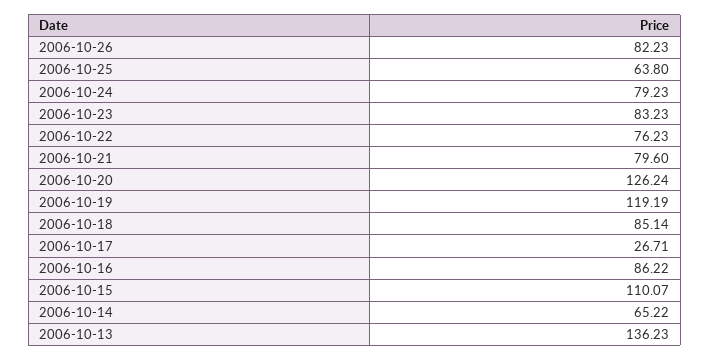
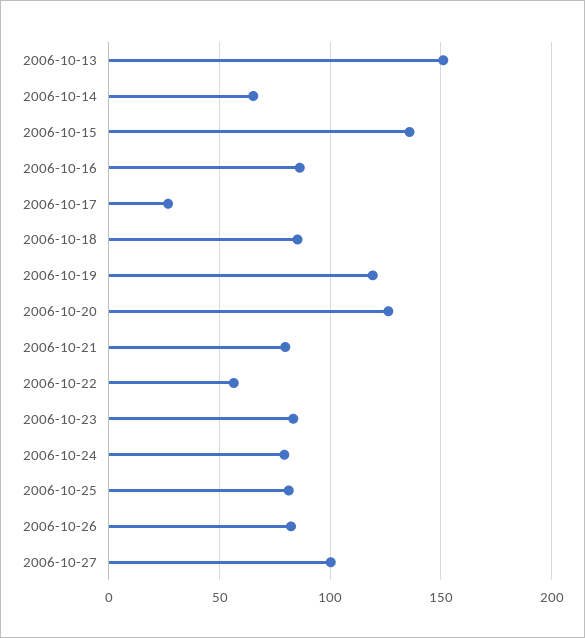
2006-10-25: 63.8 -> 80
2006-10-22: 76.23 -> 55
2006-10-15: 110.07 -> 135
2006-10-13: 136.23 -> 150
2006-10-27: none -> 100

